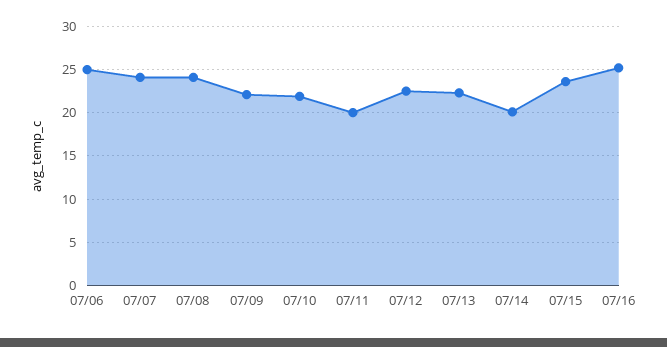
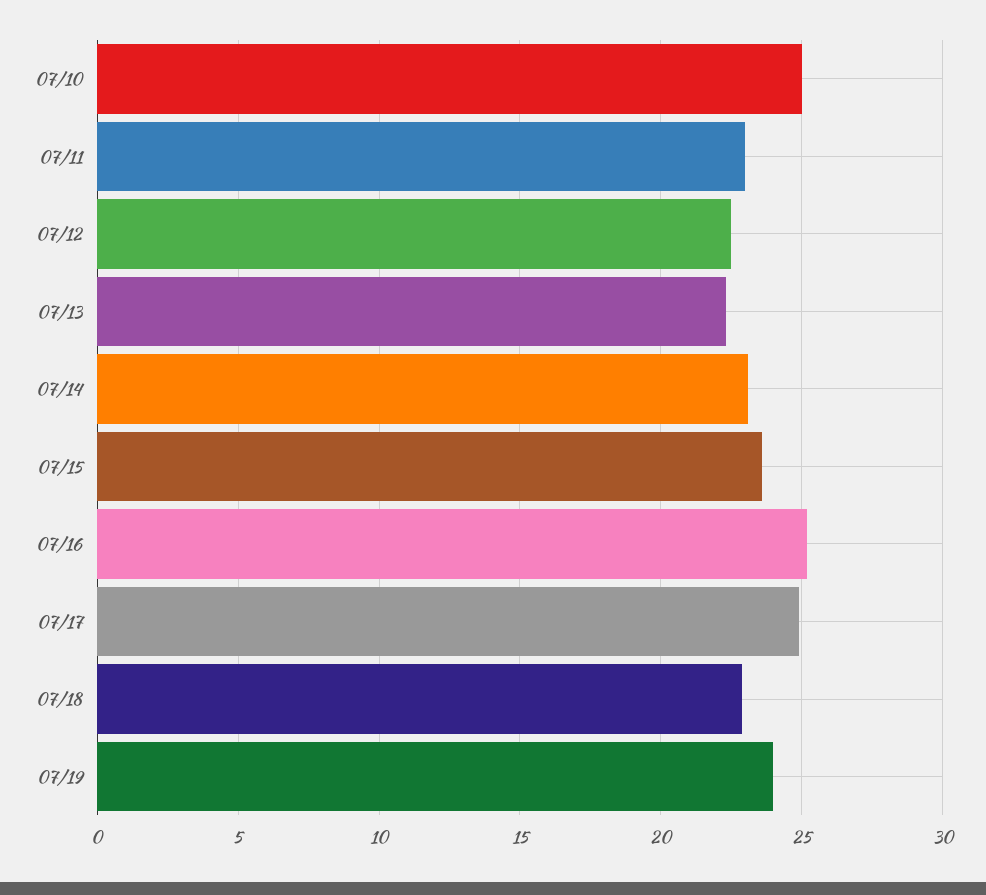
07/06: 25 -> none
07/07: 24 -> none
07/08: 24 -> none
07/09: 22 -> none
07/10: 22 -> 25
07/11: 20 -> 23
07/14: 20 -> 23
07/17: none -> 25
07/18: none -> 23
07/19: none -> 24

